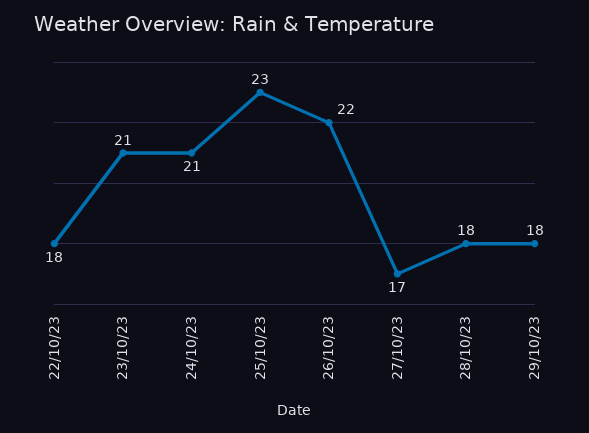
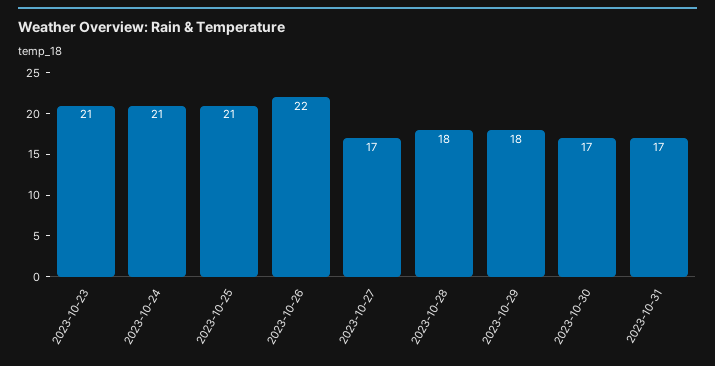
22/10/23: 18 -> none
25/10/23: 23 -> 21
2023-10-30: none -> 17
2023-10-31: none -> 17

